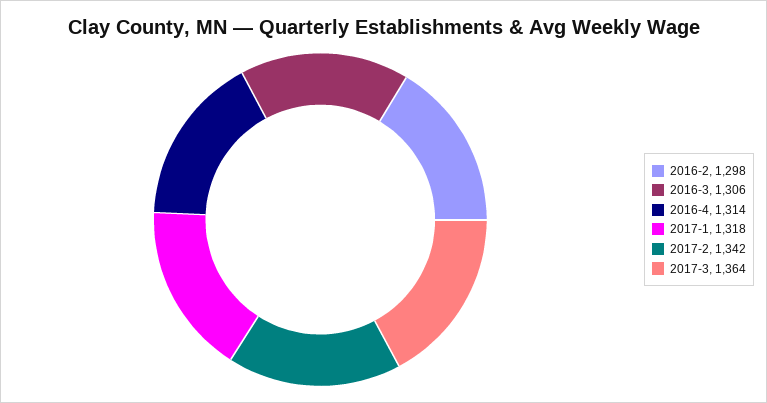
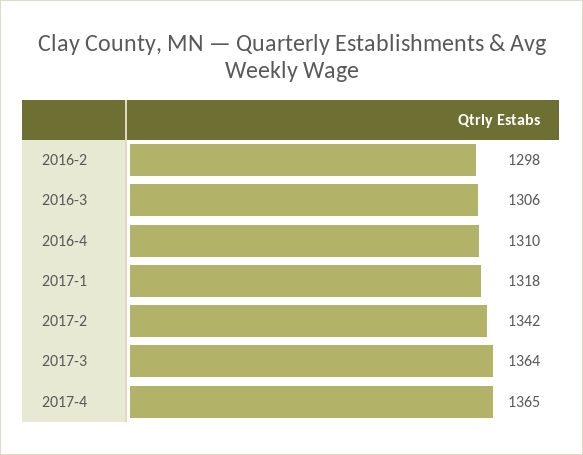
2016-4: 1314 -> 1310
2017-4: none -> 1365

